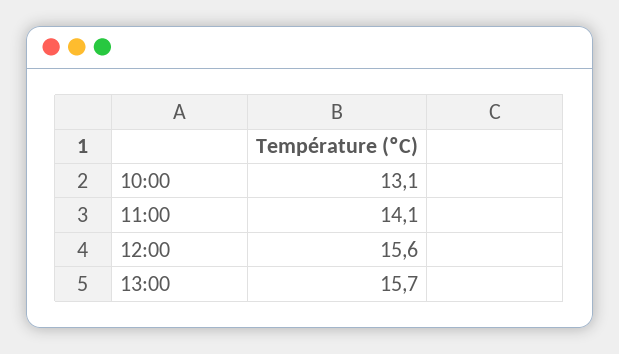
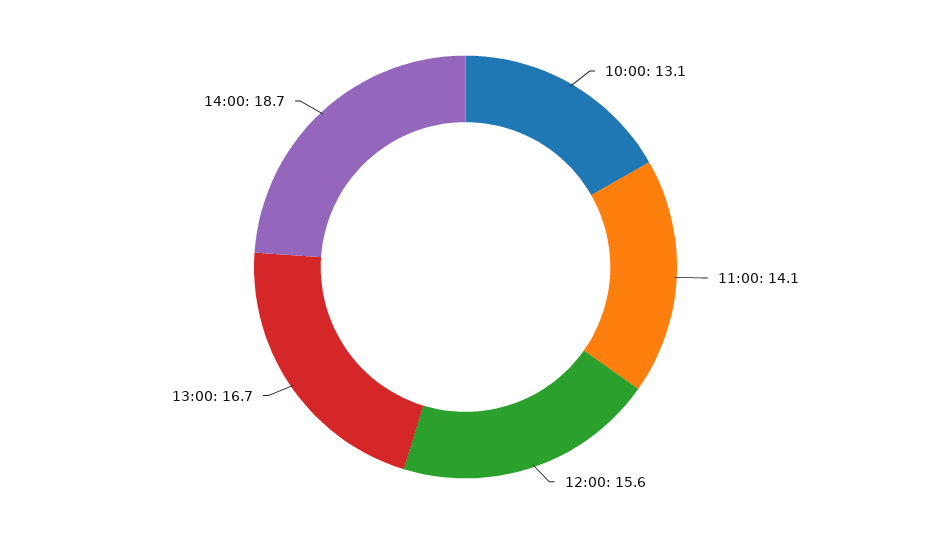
13:00: 15.7 -> 16.7
14:00: none -> 18.7

